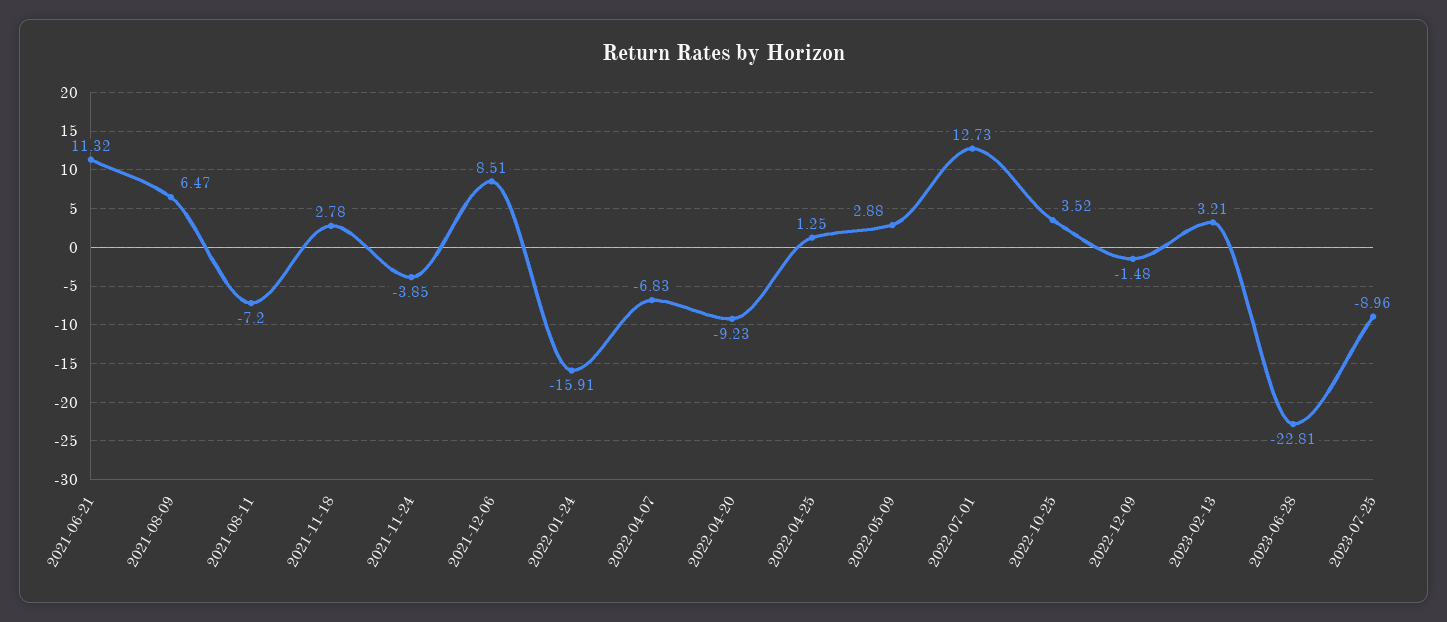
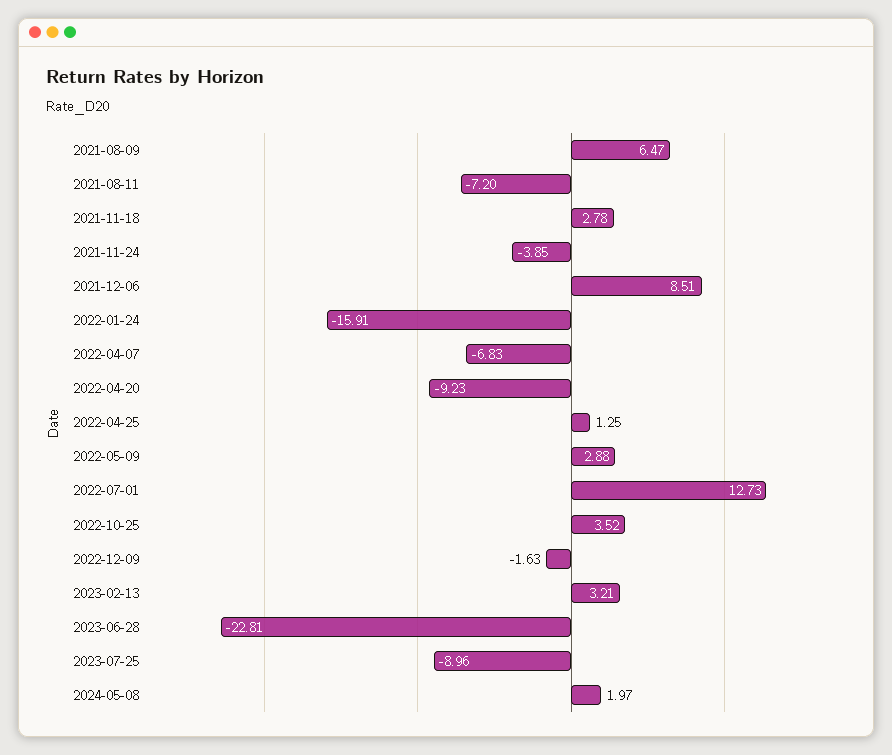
2021-06-21: 11.32 -> none
2022-12-09: -1.48 -> -1.63
2024-05-08: none -> 1.97

